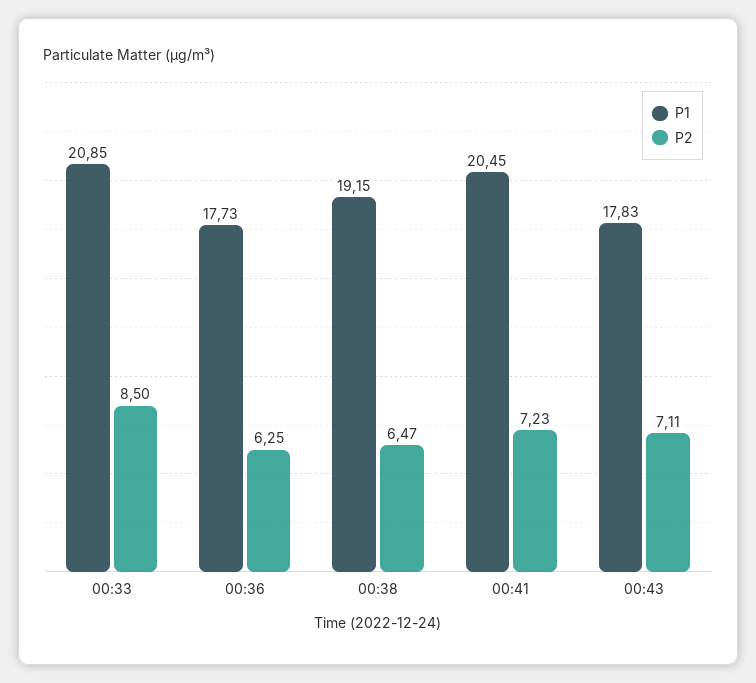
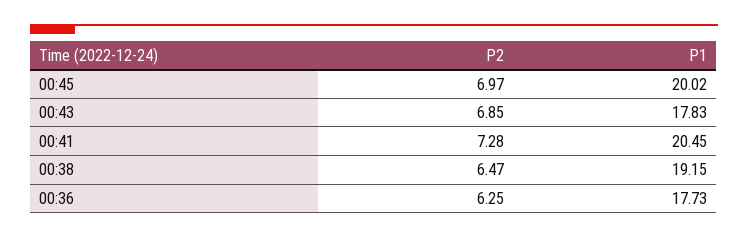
P1, 00:33: 20.85 -> none
P2, 00:33: 8.5 -> none
P2, 00:41: 7.23 -> 7.28
P2, 00:43: 7.11 -> 6.85
P2, 00:45: none -> 6.97
P1, 00:45: none -> 20.02

